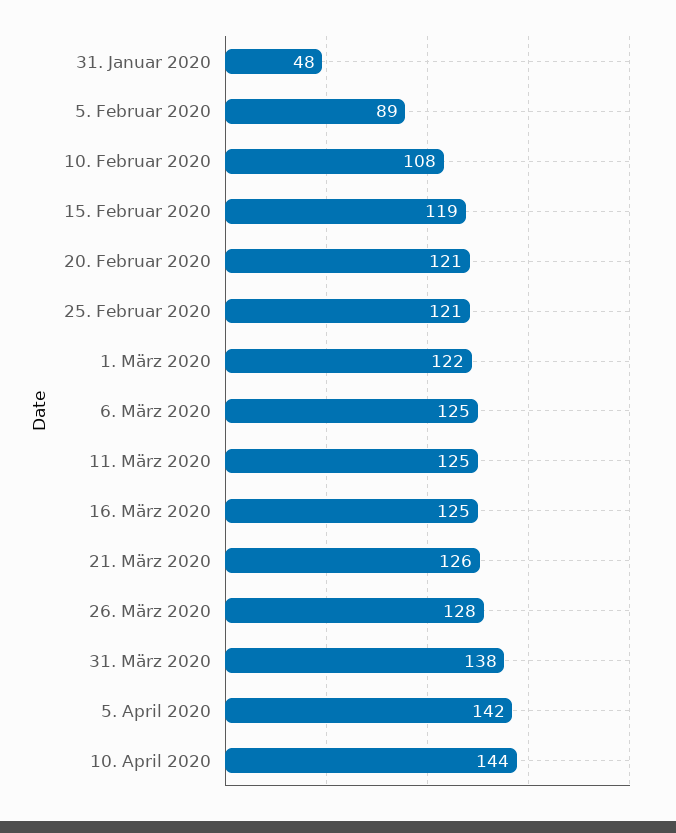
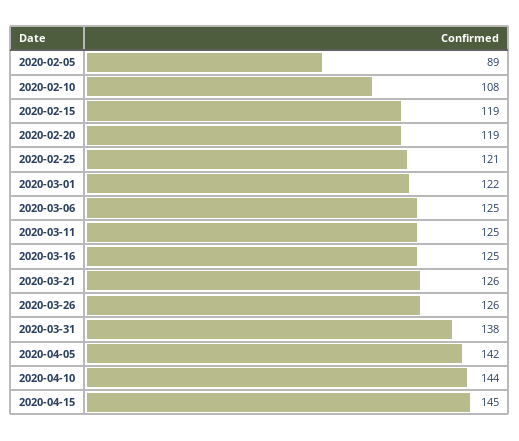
31. Januar 2020: 48 -> none
20. Februar 2020: 121 -> 119
26. März 2020: 128 -> 126
2020-04-15: none -> 145

